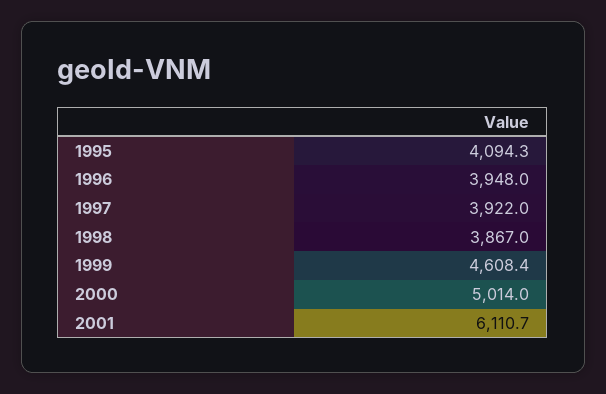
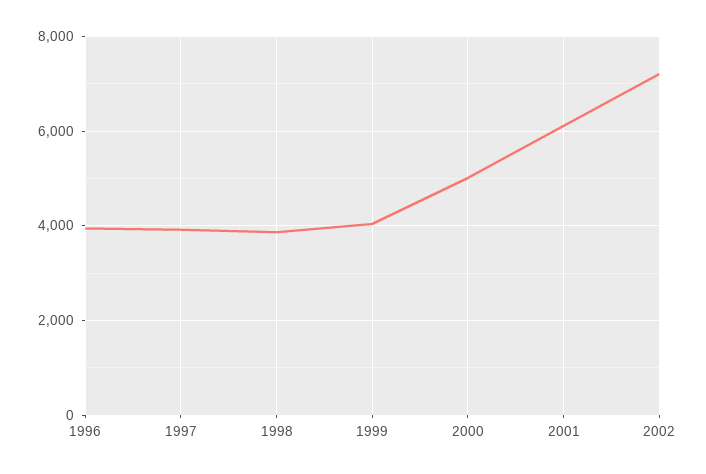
1995: 4094.3 -> none
1999: 4608.4 -> 4000
2002: none -> 7200

